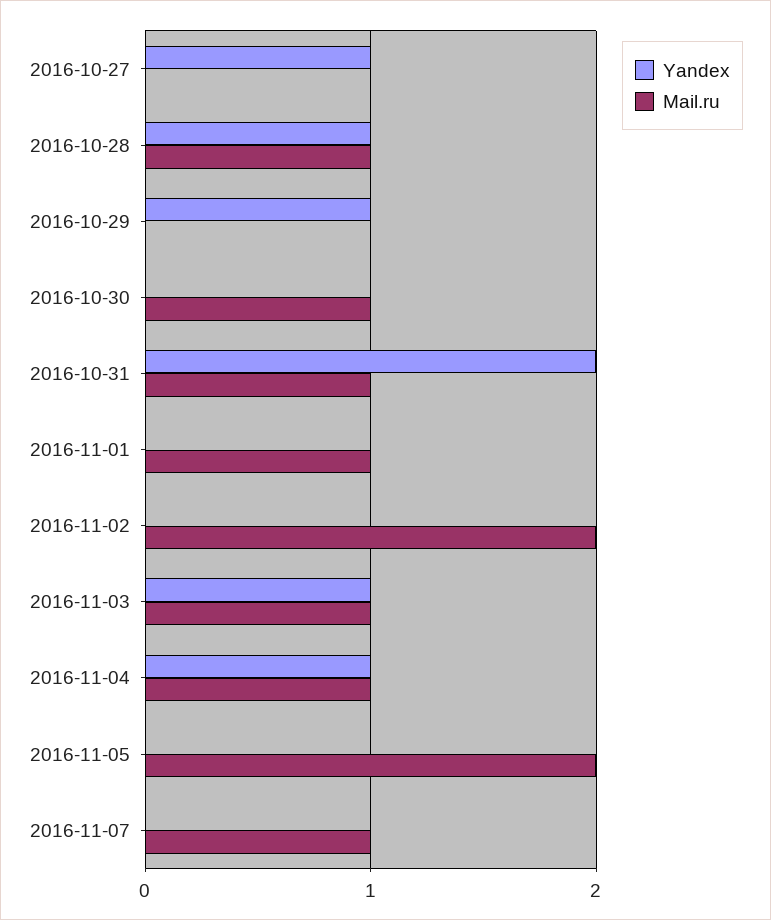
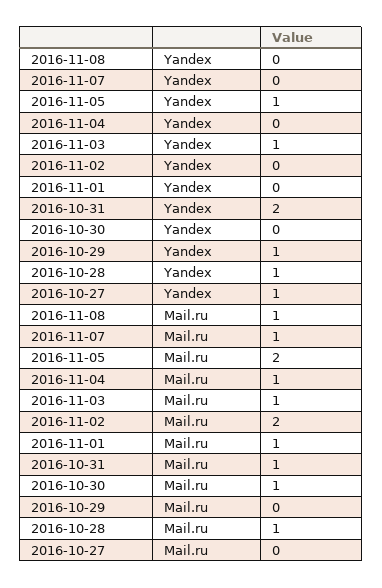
Yandex, 2016-11-04: 1 -> 0
Yandex, 2016-11-05: 0 -> 1
Yandex, 2016-11-08: none -> 0
Mail.ru, 2016-11-08: none -> 1

